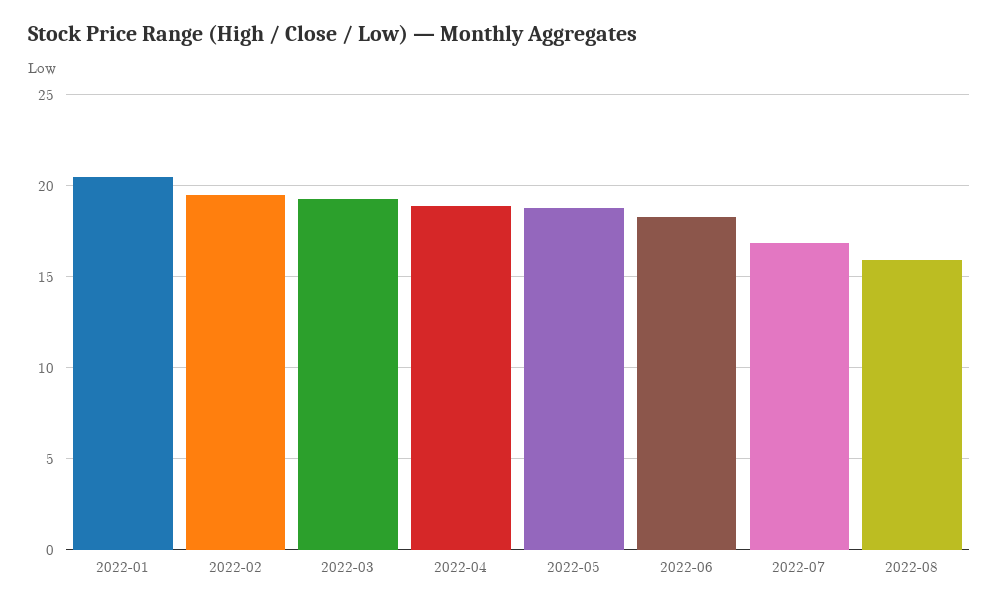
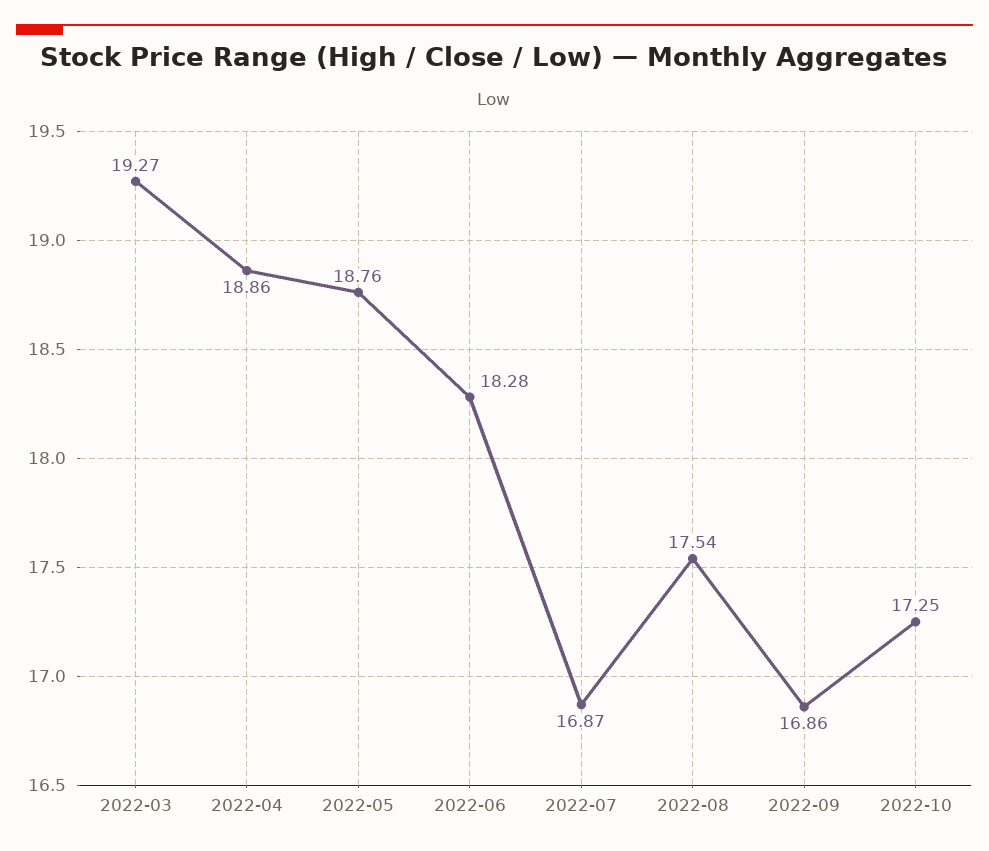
2022-01: 20.5 -> none
2022-02: 19.5 -> none
2022-08: 16 -> 17.54
2022-09: none -> 16.86
2022-10: none -> 17.25

